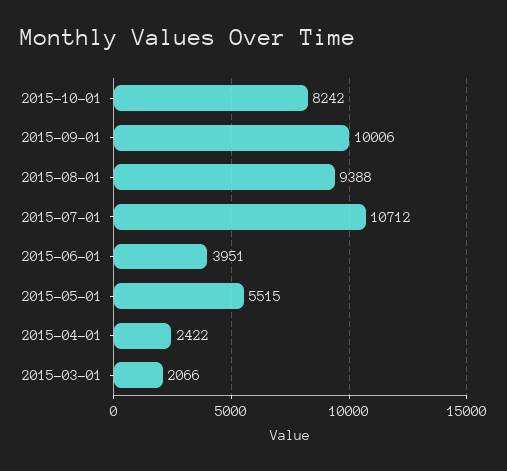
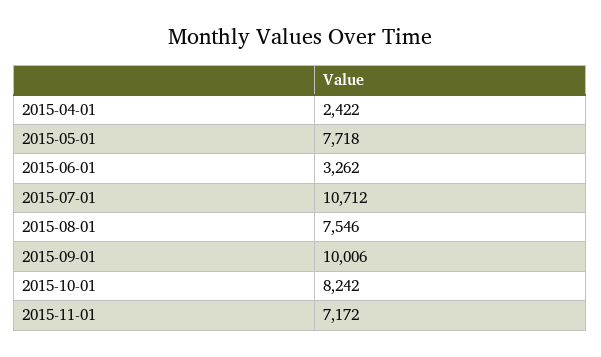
2015-08-01: 9388 -> 7546
2015-06-01: 3951 -> 3262
2015-05-01: 5515 -> 7718
2015-03-01: 2066 -> none
2015-11-01: none -> 7172

